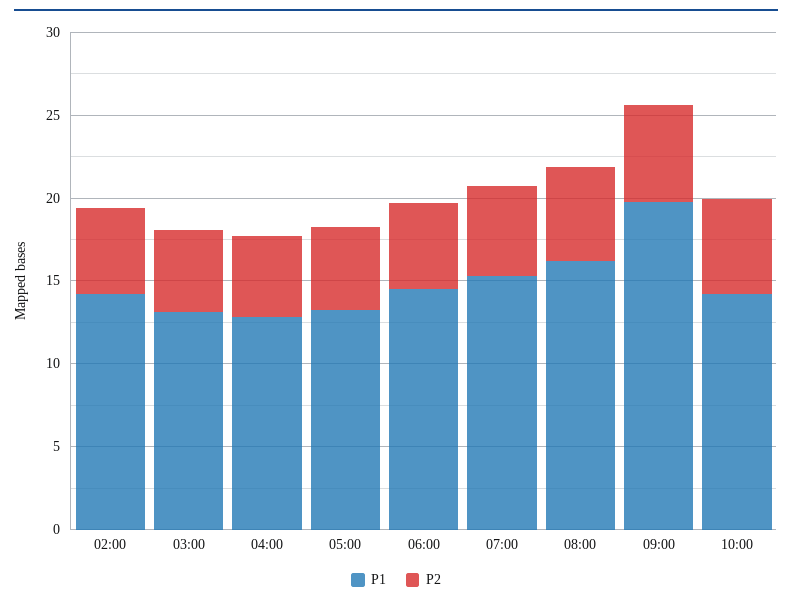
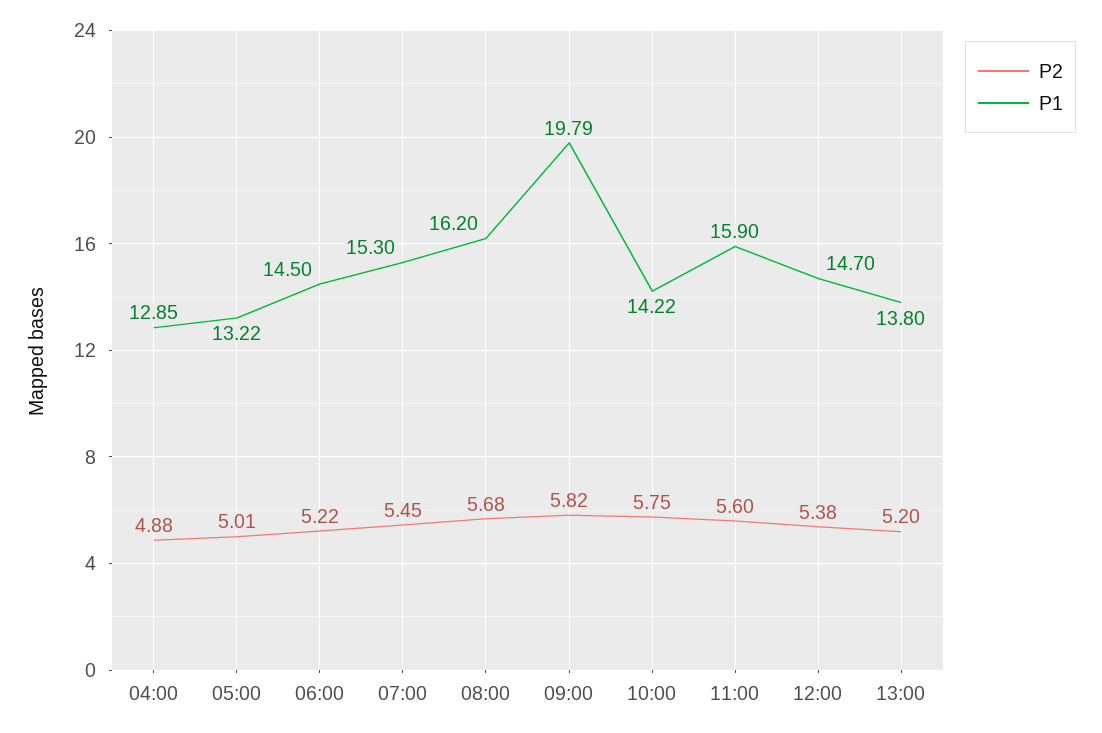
P1, 02:00: 14 -> none
P2, 02:00: 5 -> none
P1, 03:00: 13 -> none
P2, 03:00: 5 -> none
P2, 11:00: none -> 5.6
P1, 11:00: none -> 15.9
P2, 12:00: none -> 5.38
P1, 12:00: none -> 14.7
P2, 13:00: none -> 5.2
P1, 13:00: none -> 13.8

